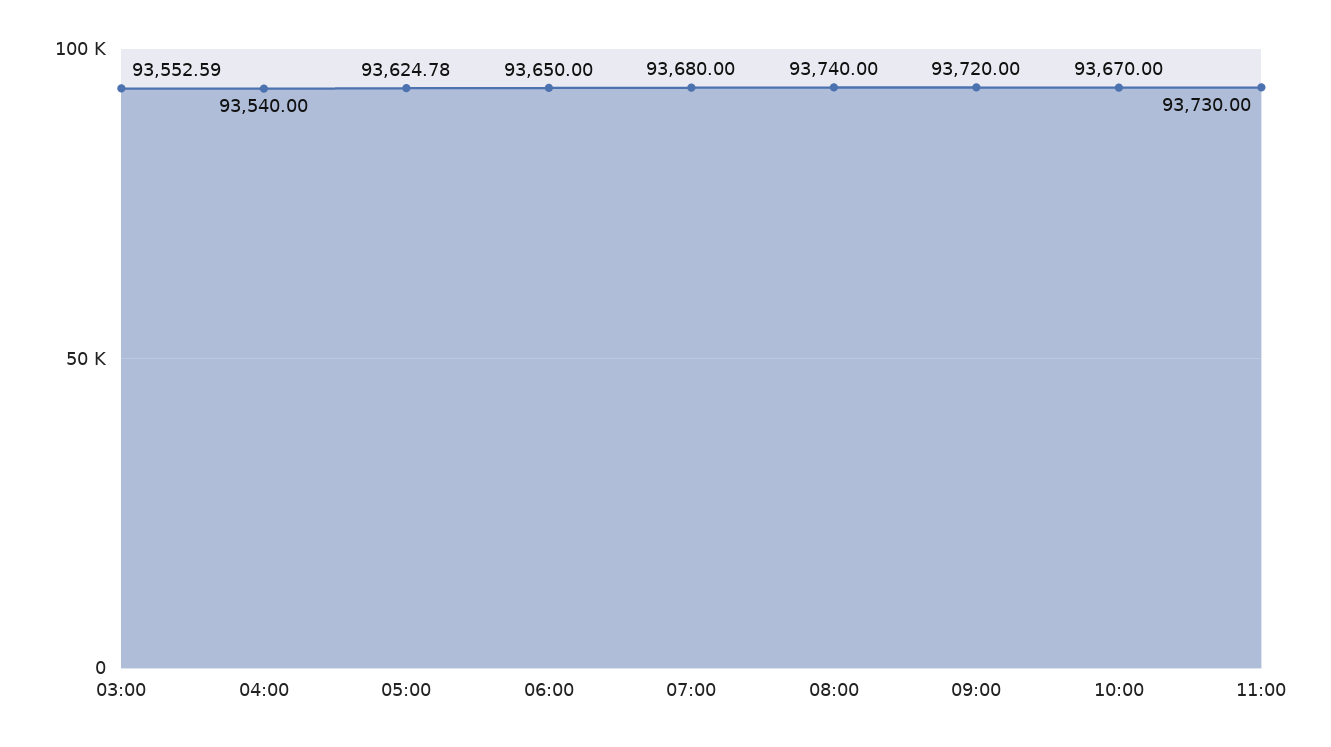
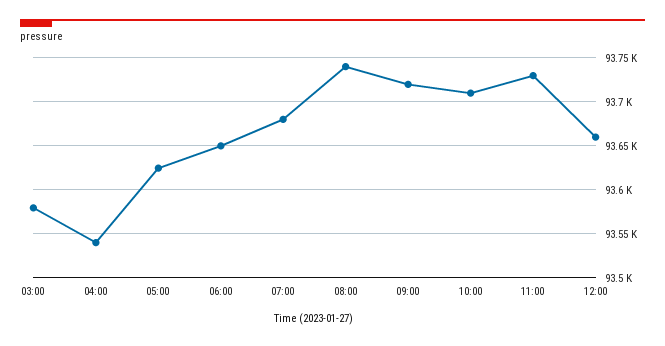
03:00: 93552.59 -> 93580
10:00: 93670 -> 93710
12:00: none -> 93660

